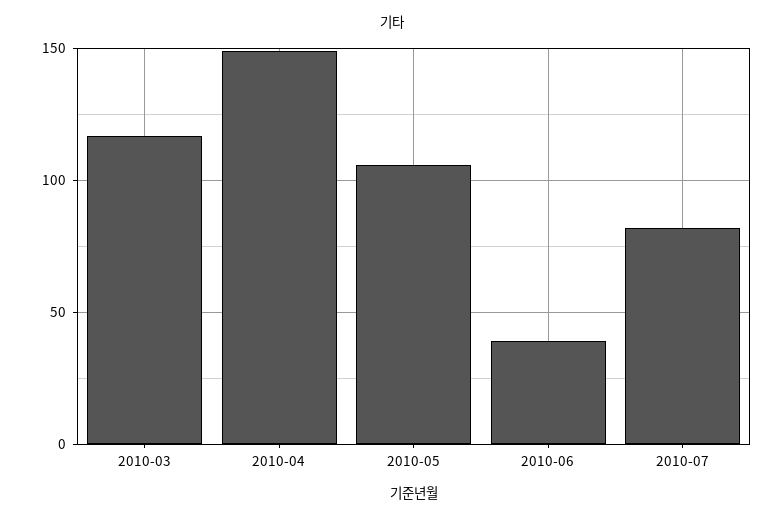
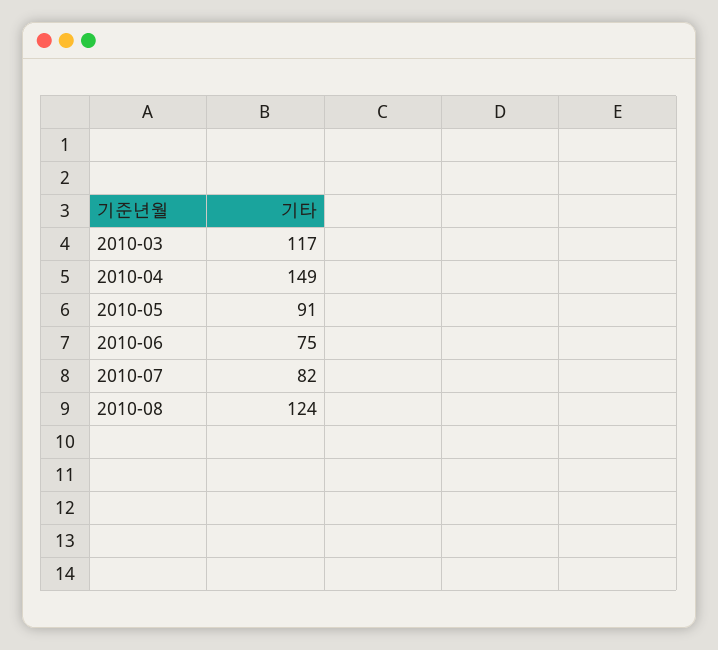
2010-05: 105 -> 91
2010-06: 40 -> 75
2010-08: none -> 124

